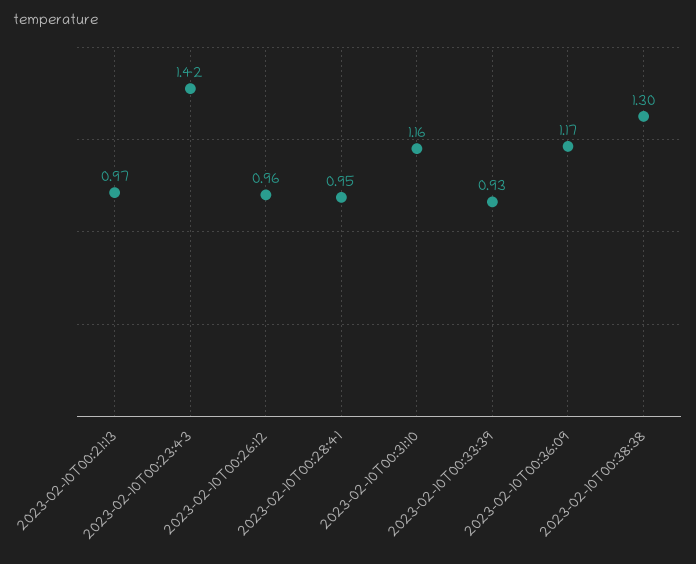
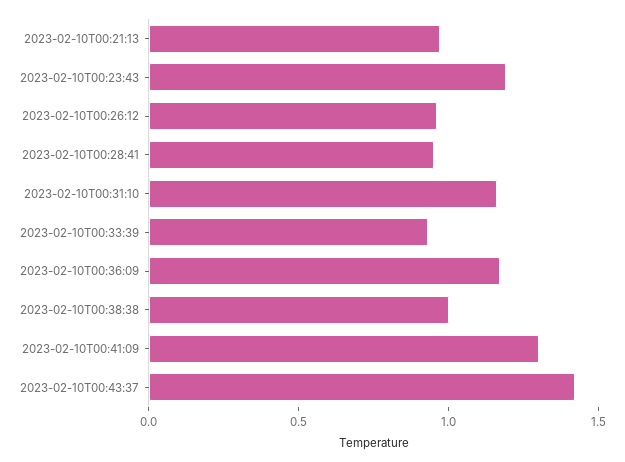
2023-02-10T00:23:43: 1.42 -> 1.2
2023-02-10T00:38:38: 1.3 -> 1
2023-02-10T00:41:09: none -> 1.3
2023-02-10T00:43:37: none -> 1.4

